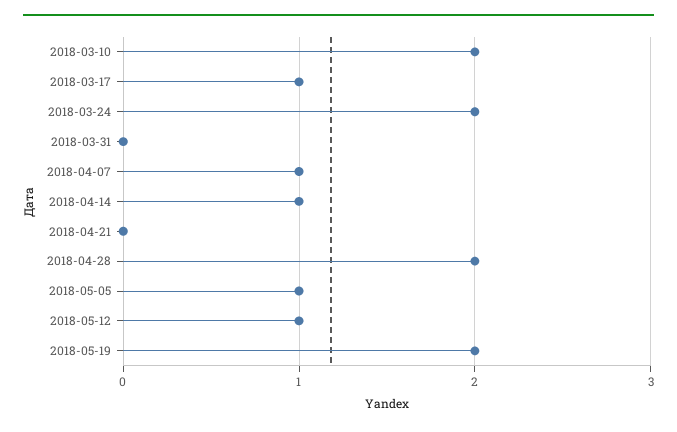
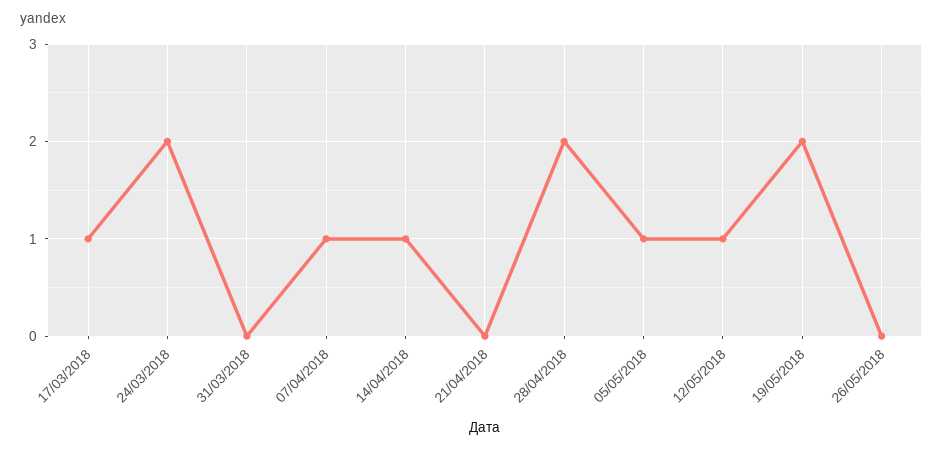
2018-03-10: 2 -> none
26/05/2018: none -> 0

